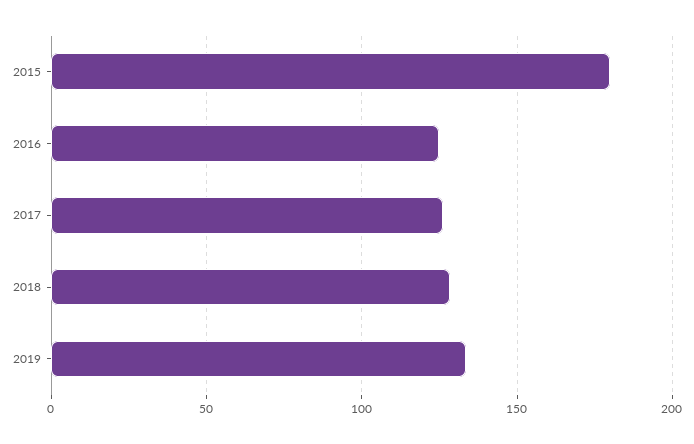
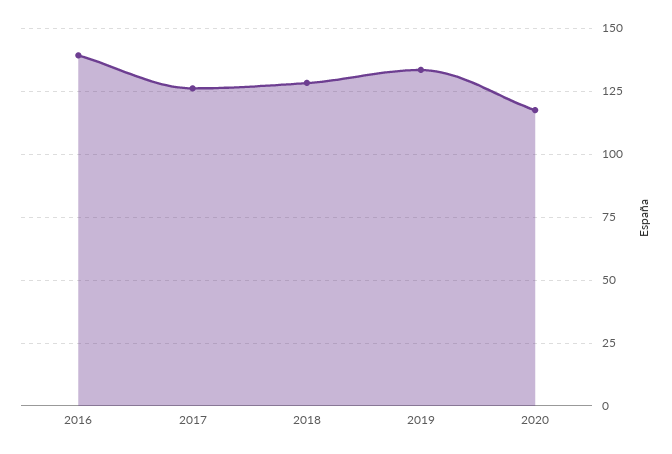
2015: 180 -> none
2016: 125 -> 140
2020: none -> 117.5

